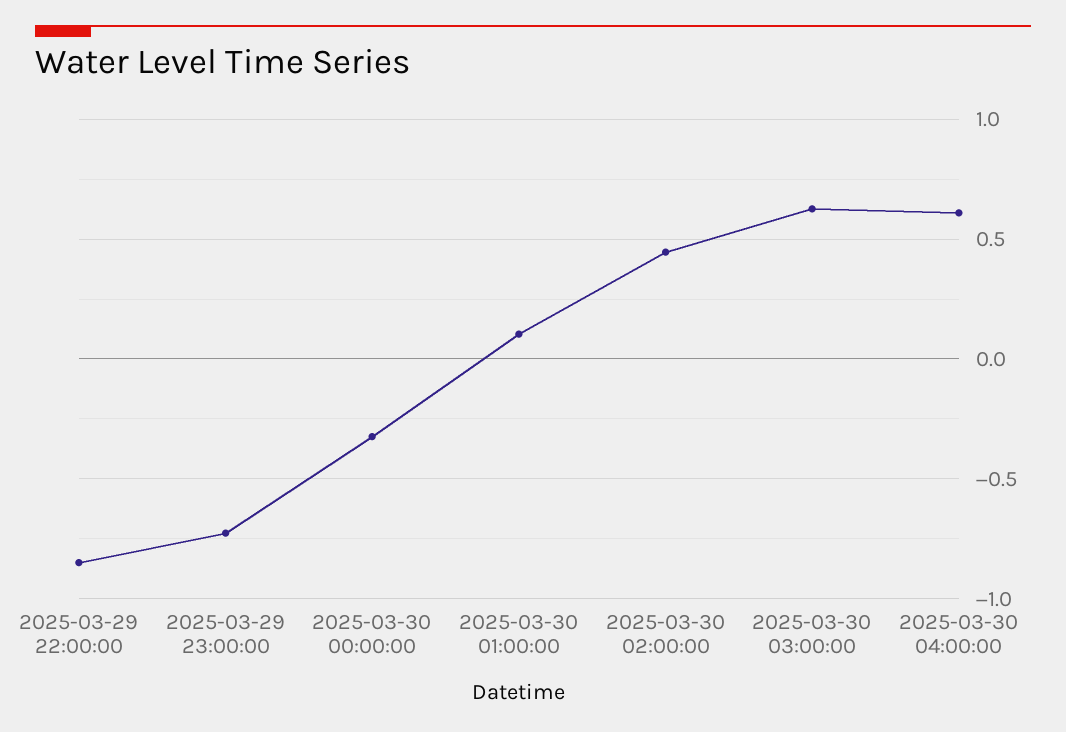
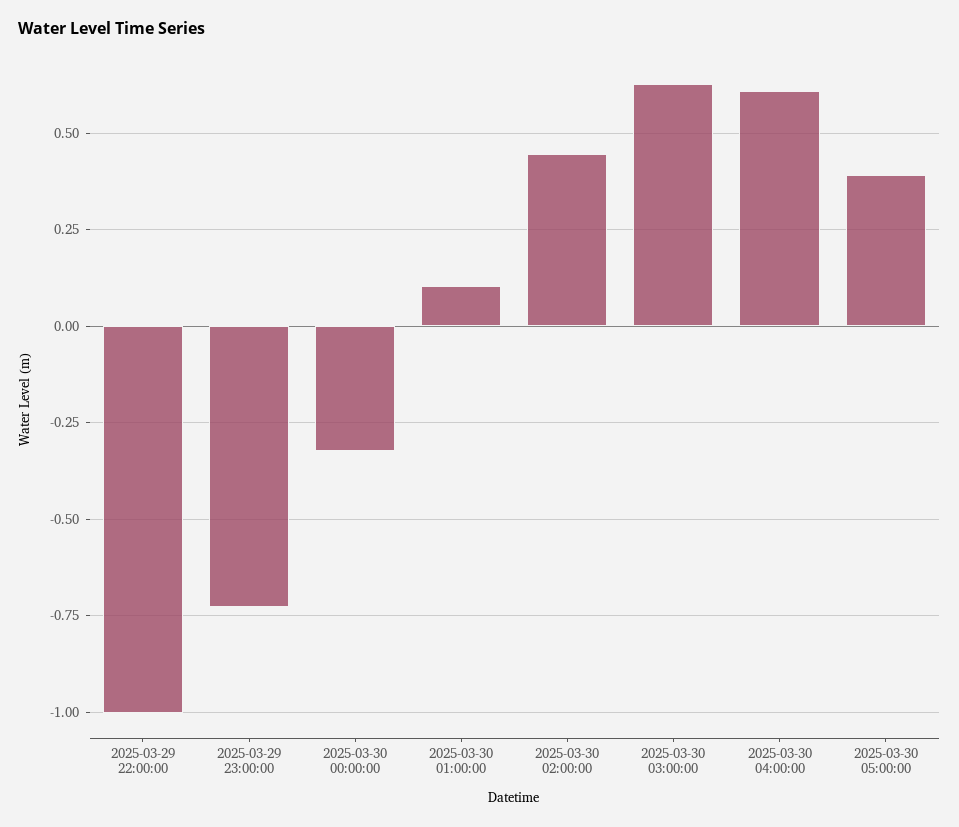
2025-03-29 22:00:00: -0.85 -> -1
2025-03-30 05:00:00: none -> 0.4

